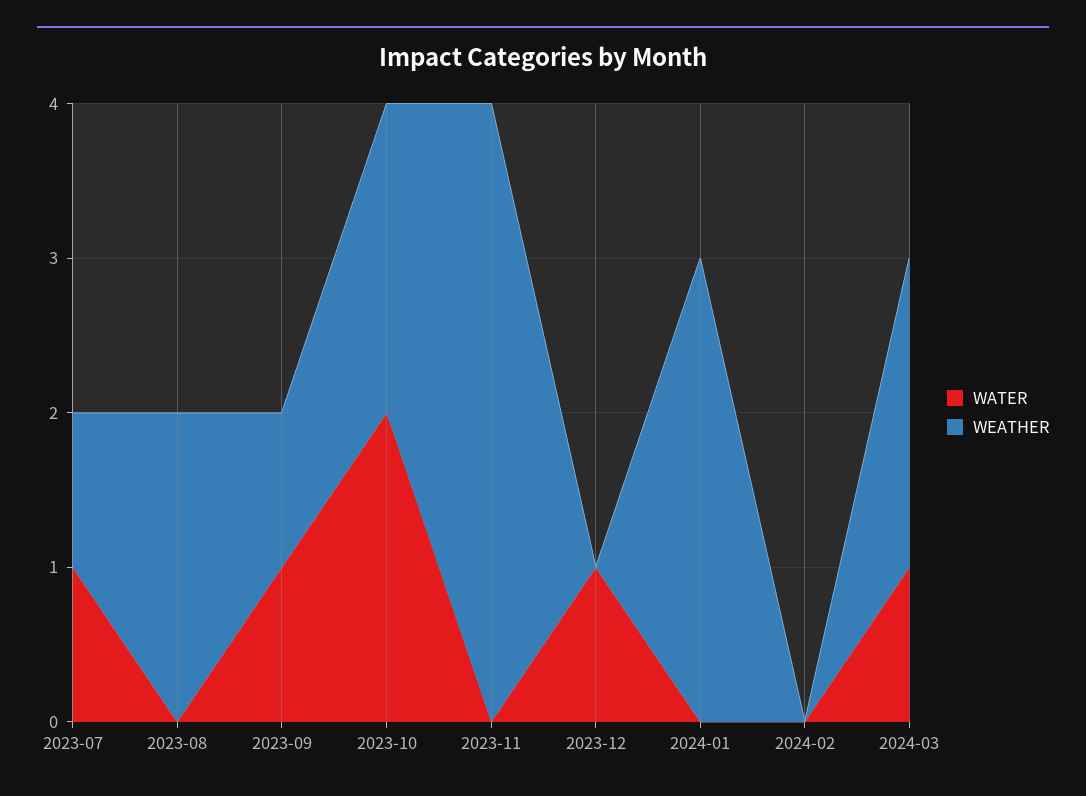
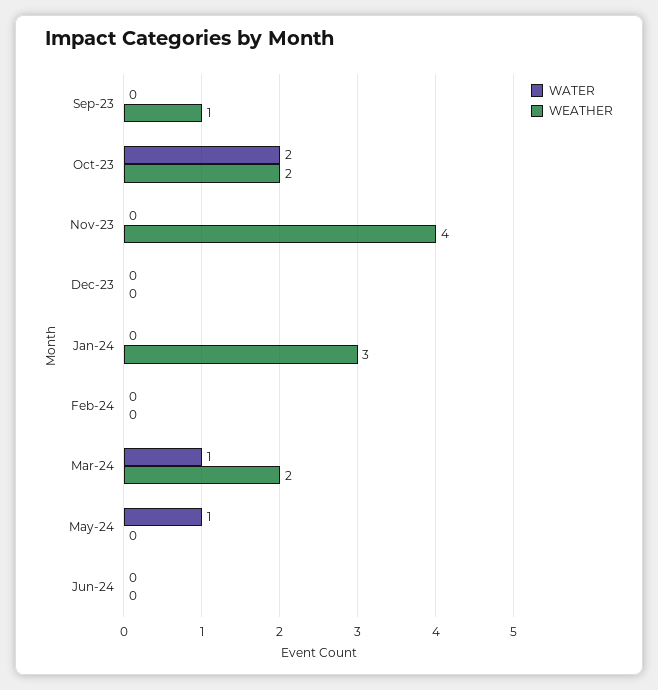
WATER, 2023-07: 1 -> none
WEATHER, 2023-07: 1 -> none
WATER, 2023-08: 0 -> none
WEATHER, 2023-08: 2 -> none
WATER, 2023-09: 1 -> 0
WATER, 2023-12: 1 -> 0
WATER, May-24: none -> 1
WEATHER, May-24: none -> 0
WATER, Jun-24: none -> 0
WEATHER, Jun-24: none -> 0

